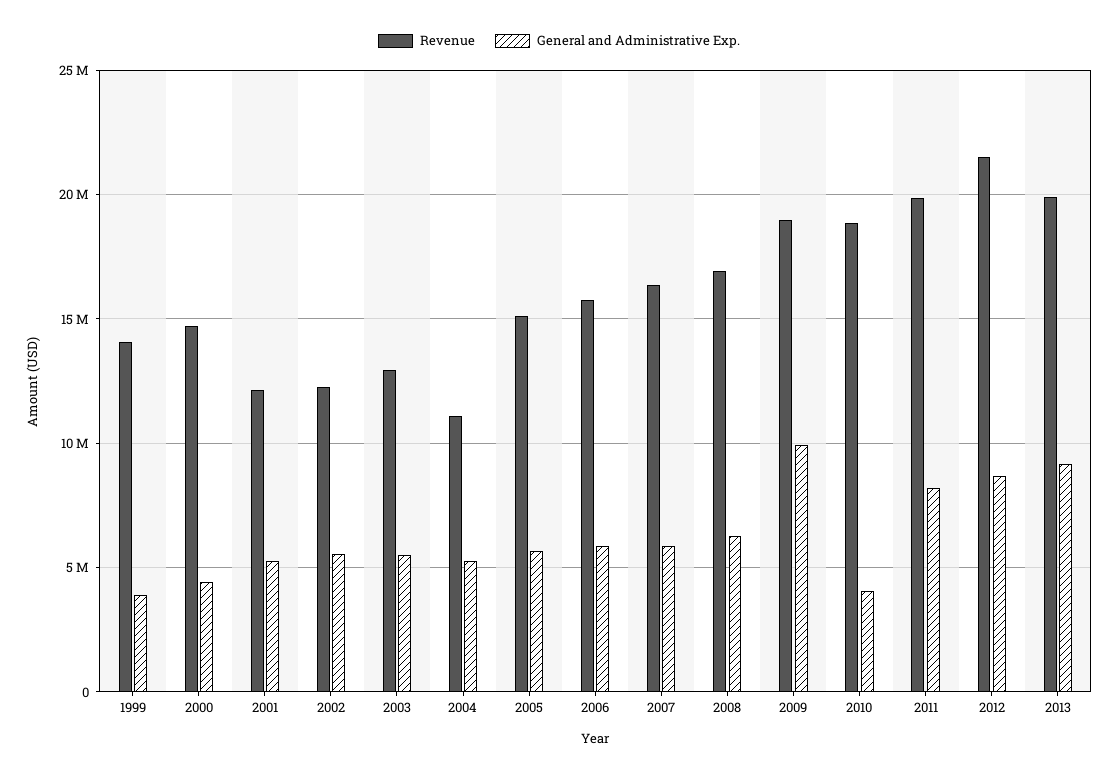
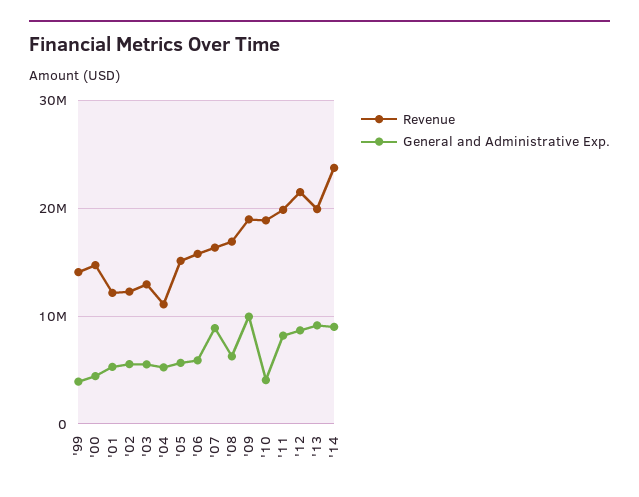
General and Administrative Exp., 2007: 6000000 -> 9000000
Revenue, '14: none -> 24000000
General and Administrative Exp., '14: none -> 9000000

